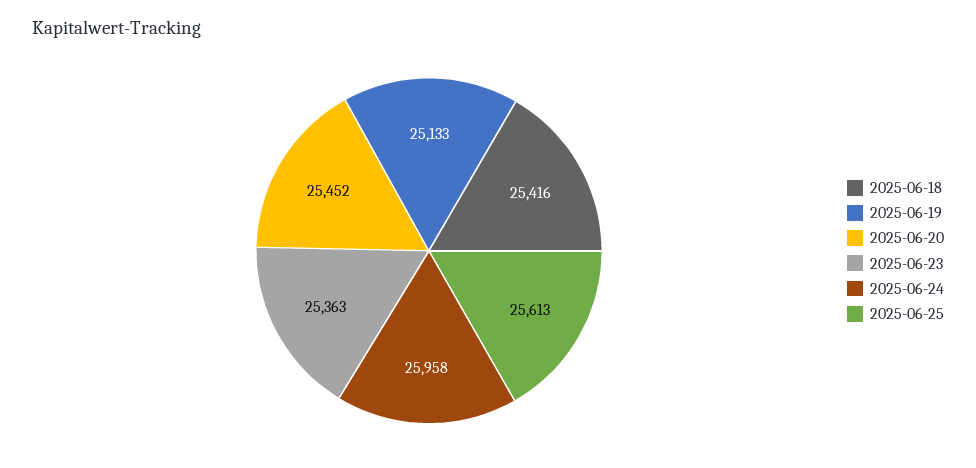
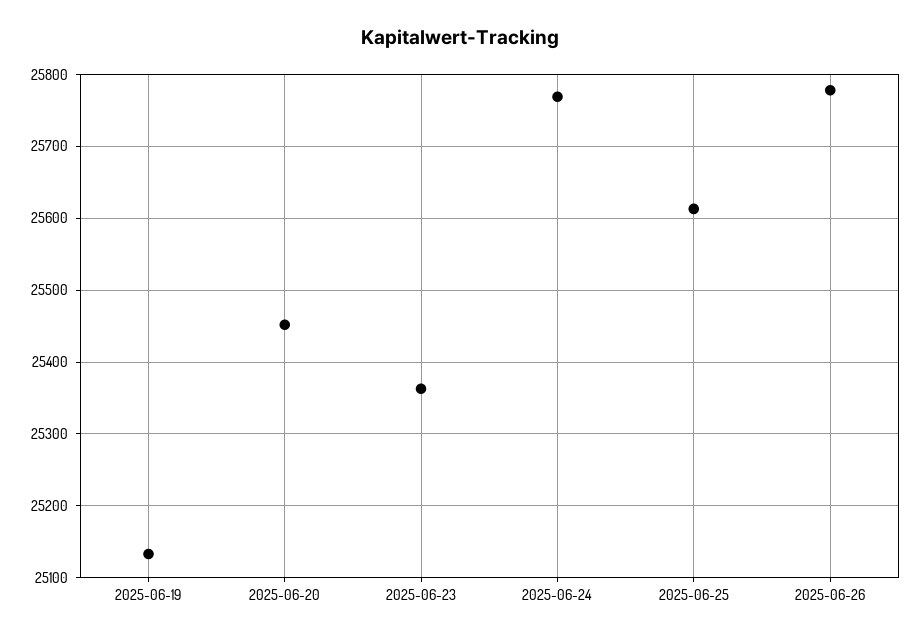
2025-06-18: 25416 -> none
2025-06-24: 25958 -> 25770
2025-06-26: none -> 25780

